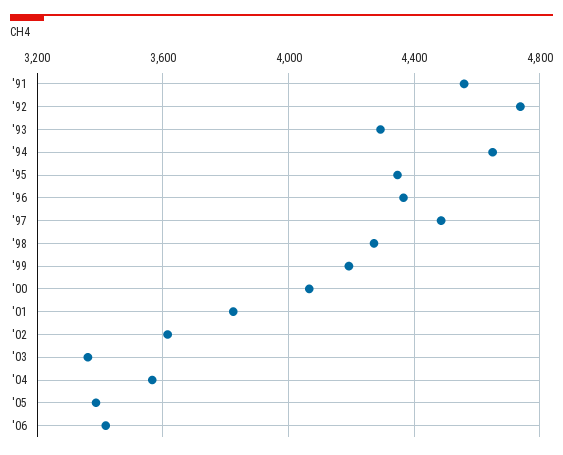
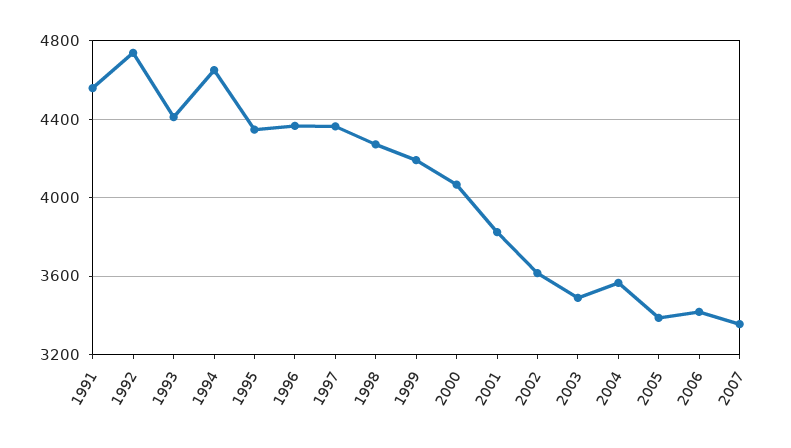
'93: 4300 -> 4400
'97: 4500 -> 4350
'03: 3350 -> 3500
2007: none -> 3350

